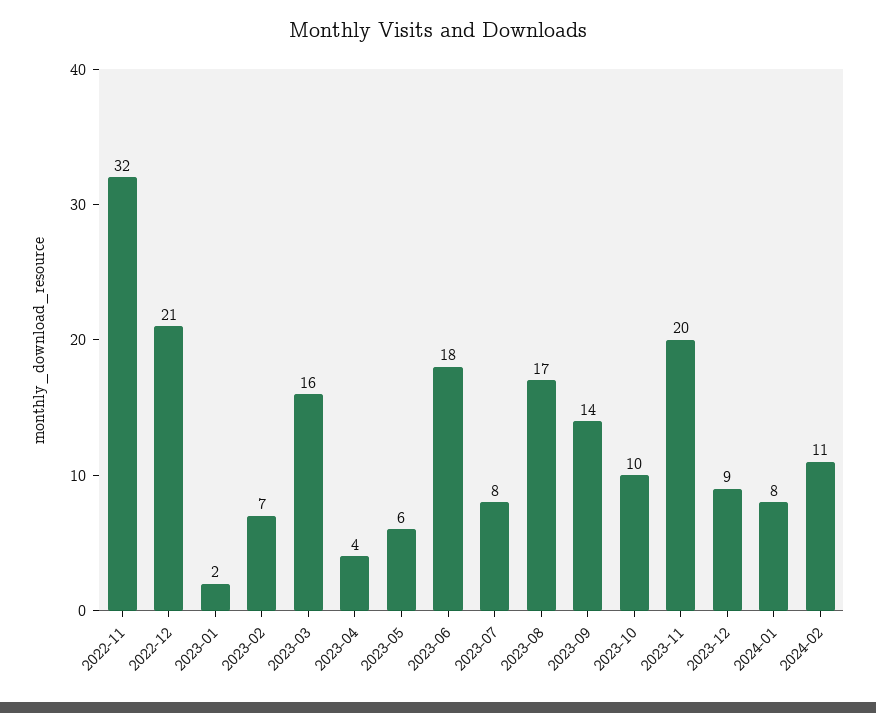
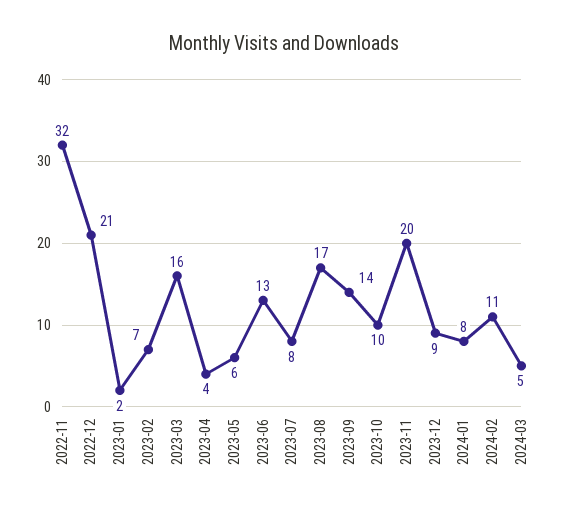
2023-06: 18 -> 13
2024-03: none -> 5

